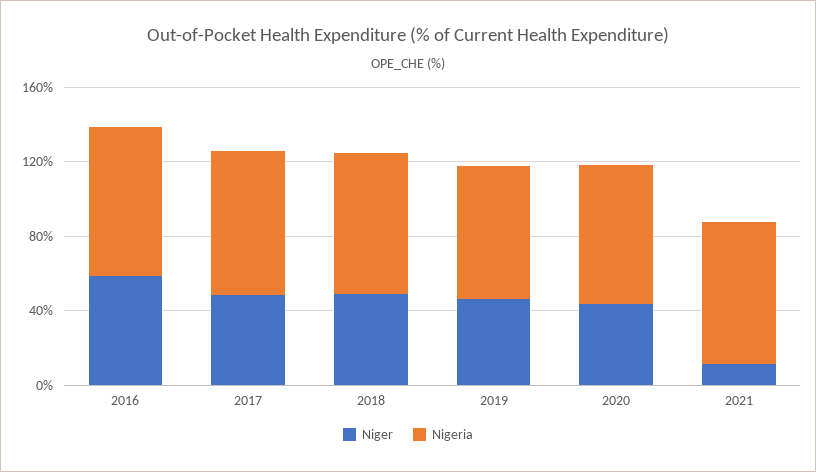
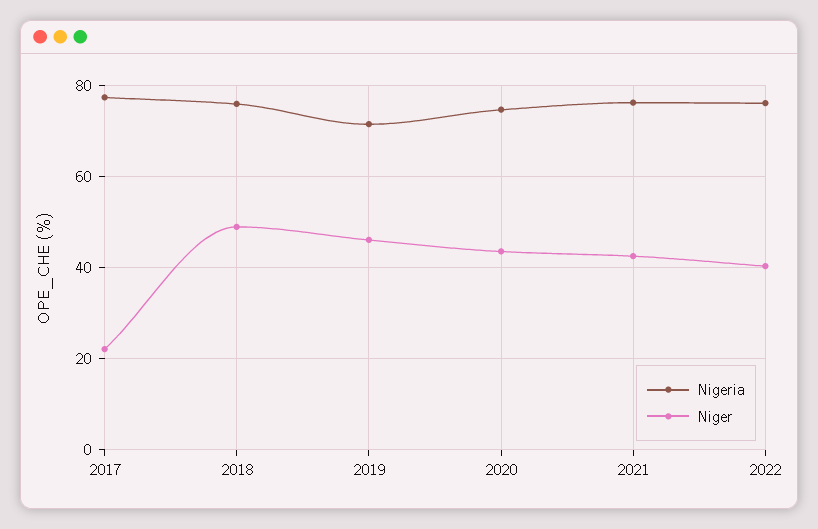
Niger, 2016: 60 -> none
Nigeria, 2016: 80 -> none
Niger, 2017: 50 -> 22
Niger, 2021: 10 -> 42
Nigeria, 2022: none -> 76
Niger, 2022: none -> 40

